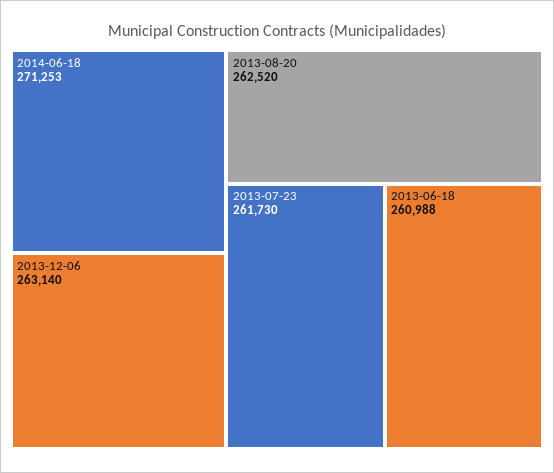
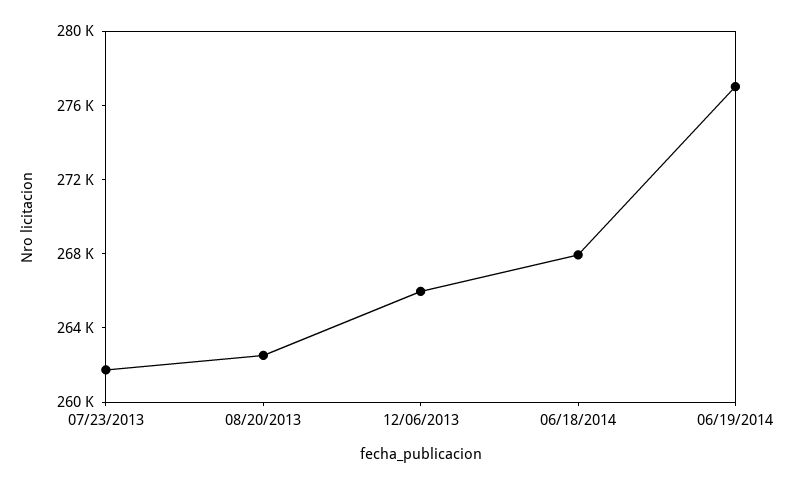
2014-06-18: 271253 -> 268000
2013-12-06: 263140 -> 266000
2013-06-18: 260988 -> none
06/19/2014: none -> 277000

